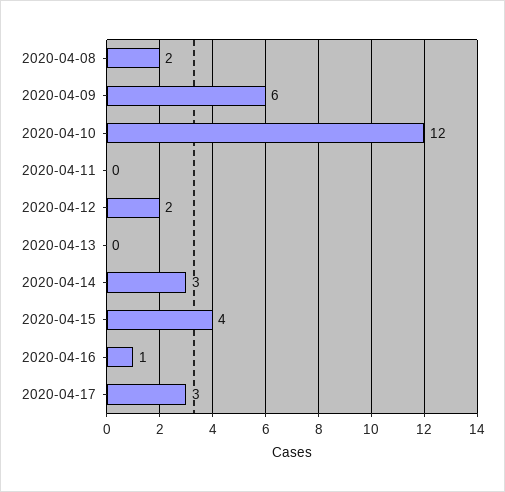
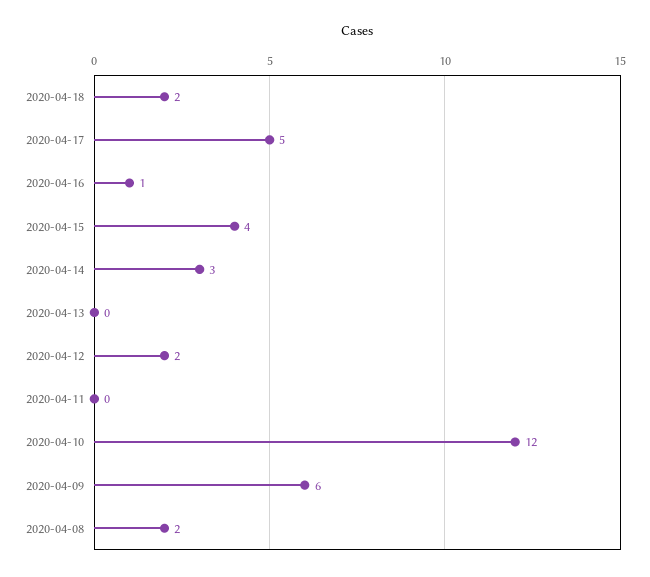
2020-04-17: 3 -> 5
2020-04-18: none -> 2

